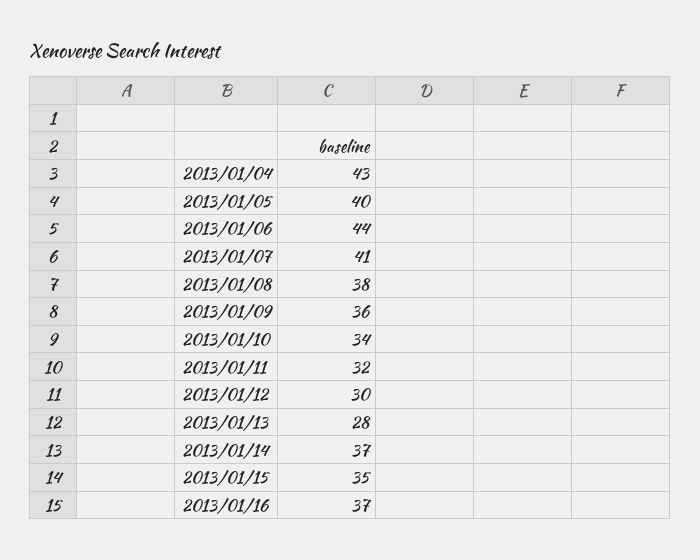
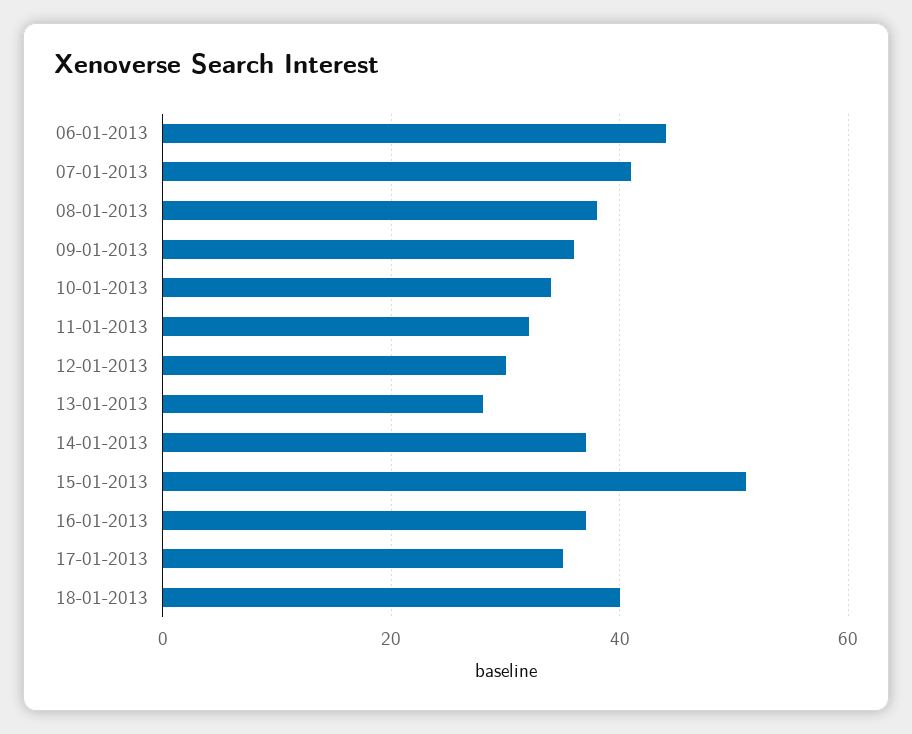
2013/01/04: 43 -> none
2013/01/05: 40 -> none
2013/01/15: 35 -> 50
17-01-2013: none -> 35
18-01-2013: none -> 40

